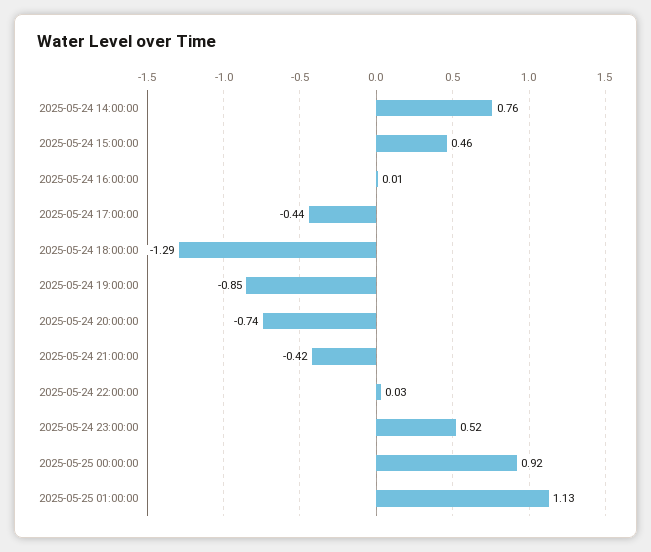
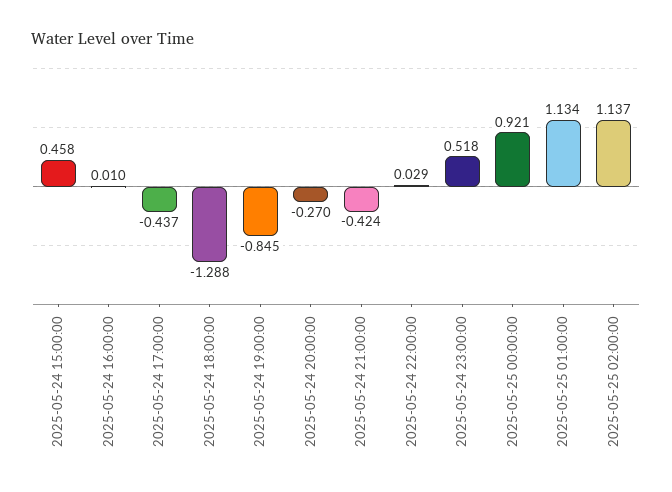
2025-05-24 14:00:00: 0.76 -> none
2025-05-24 20:00:00: -0.74 -> -0.27
2025-05-25 02:00:00: none -> 1.137

